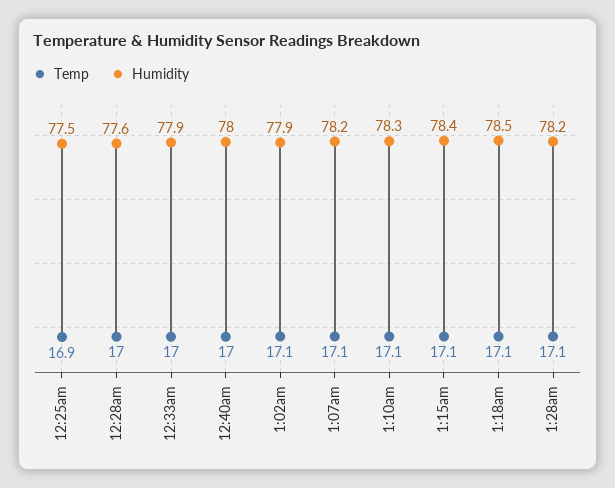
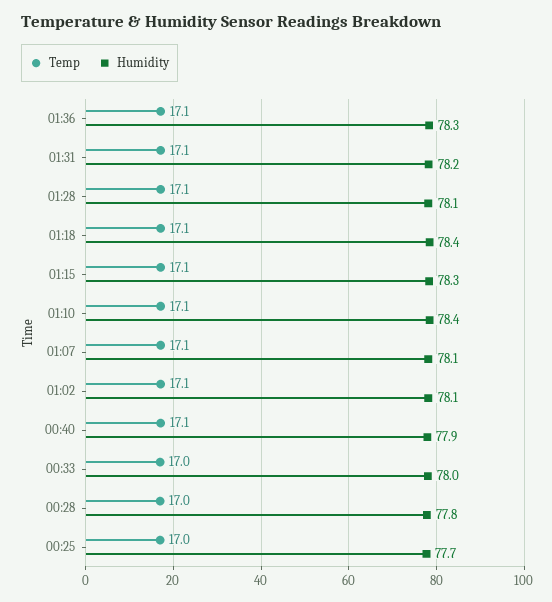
Temp, 12:25am: 16.9 -> 17
Humidity, 12:25am: 77.5 -> 77.7
Humidity, 12:28am: 77.6 -> 77.8
Humidity, 12:33am: 77.9 -> 78
Temp, 12:40am: 17 -> 17.1
Humidity, 12:40am: 78 -> 77.9
Humidity, 1:02am: 77.9 -> 78.1
Humidity, 1:07am: 78.2 -> 78.1
Humidity, 1:10am: 78.3 -> 78.4
Humidity, 1:15am: 78.4 -> 78.3
Humidity, 1:18am: 78.5 -> 78.4
Humidity, 1:28am: 78.2 -> 78.1
Temp, 01:36: none -> 17.1
Humidity, 01:36: none -> 78.3
Temp, 01:31: none -> 17.1
Humidity, 01:31: none -> 78.2

